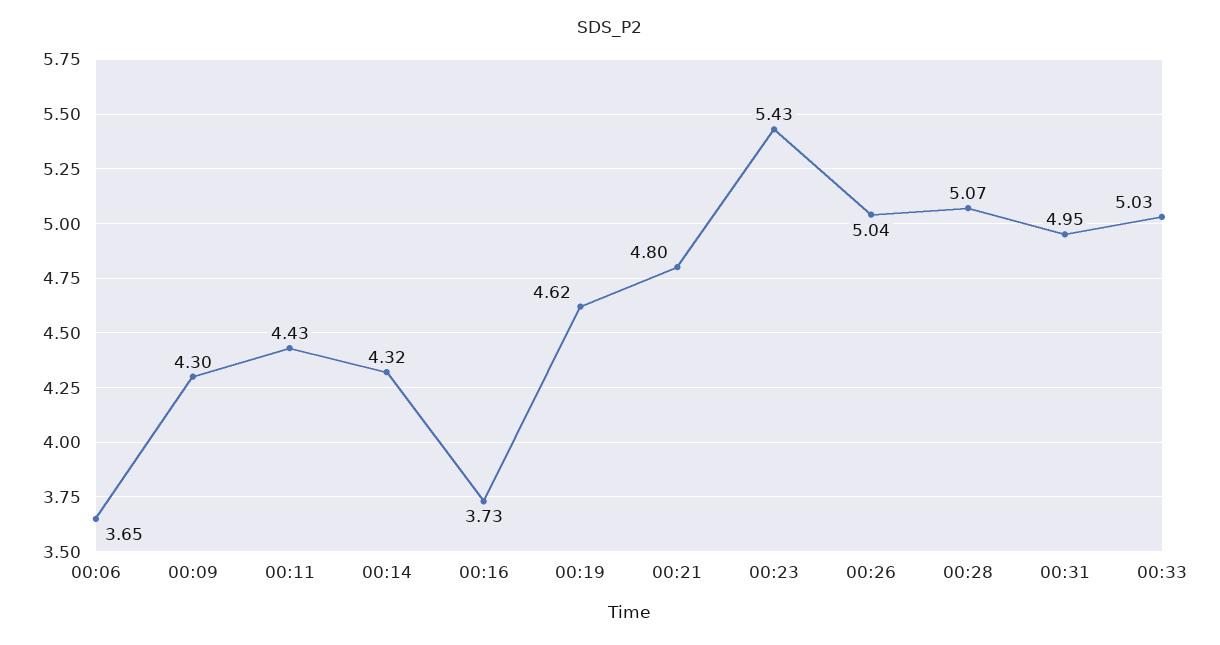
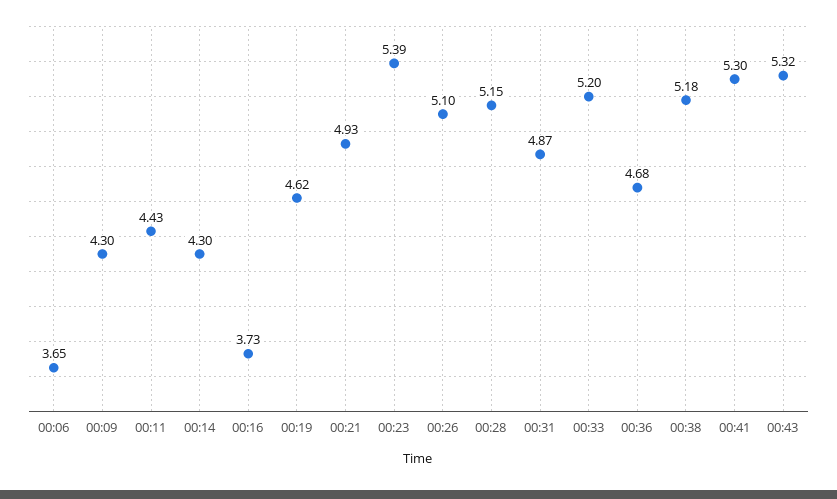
00:14: 4.32 -> 4.3
00:21: 4.8 -> 4.93
00:23: 5.43 -> 5.39
00:26: 5.04 -> 5.1
00:28: 5.07 -> 5.15
00:31: 4.95 -> 4.87
00:33: 5.03 -> 5.2
00:36: none -> 4.68
00:38: none -> 5.18
00:41: none -> 5.3
00:43: none -> 5.32

